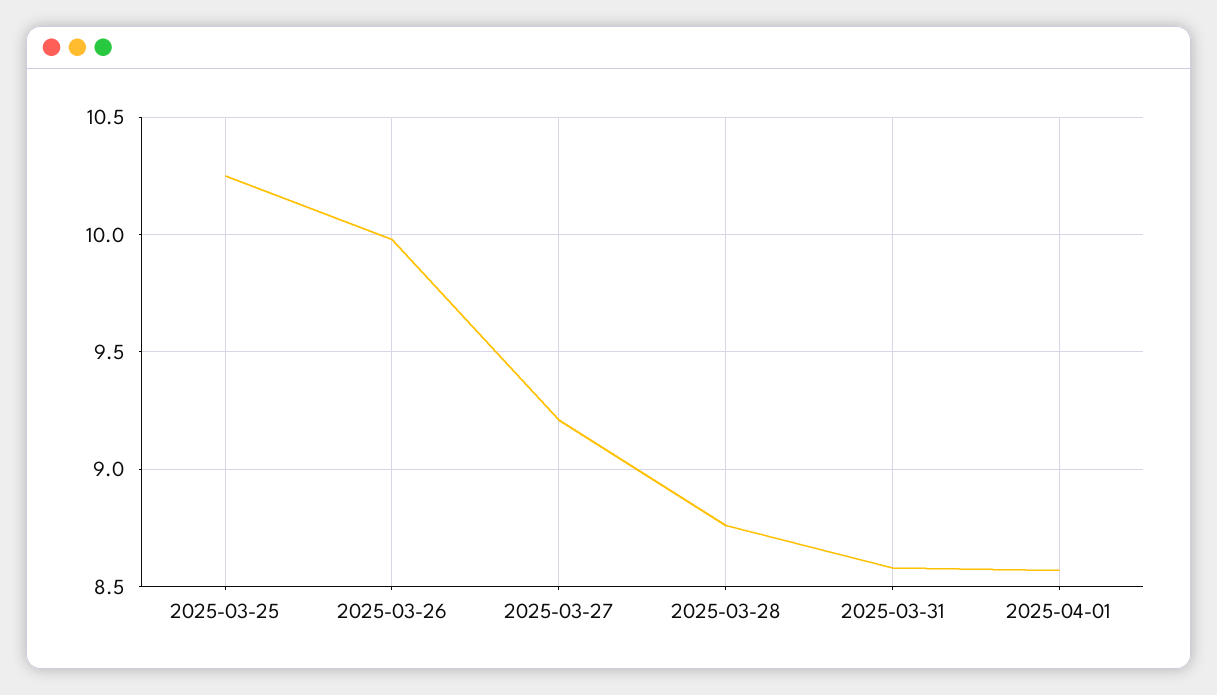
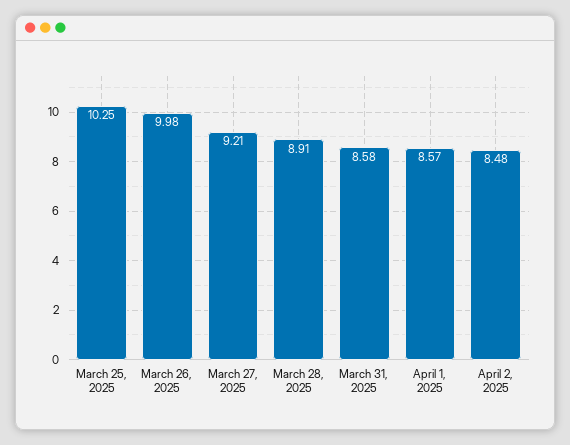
2025-03-28: 8.75 -> 8.91
April 2, 2025: none -> 8.48

